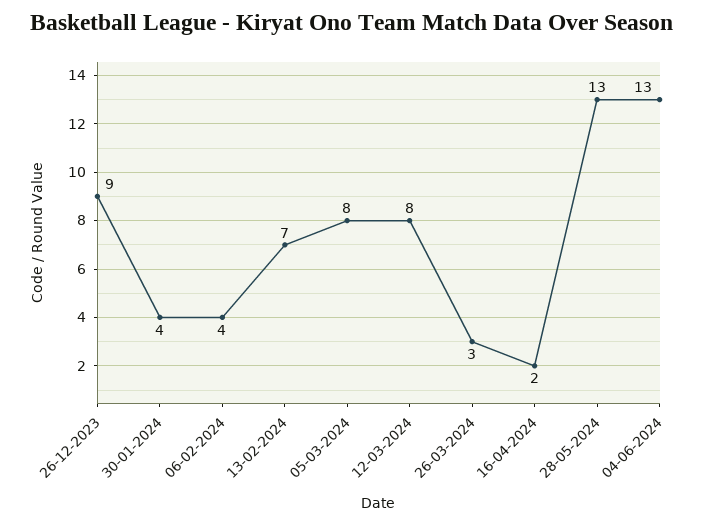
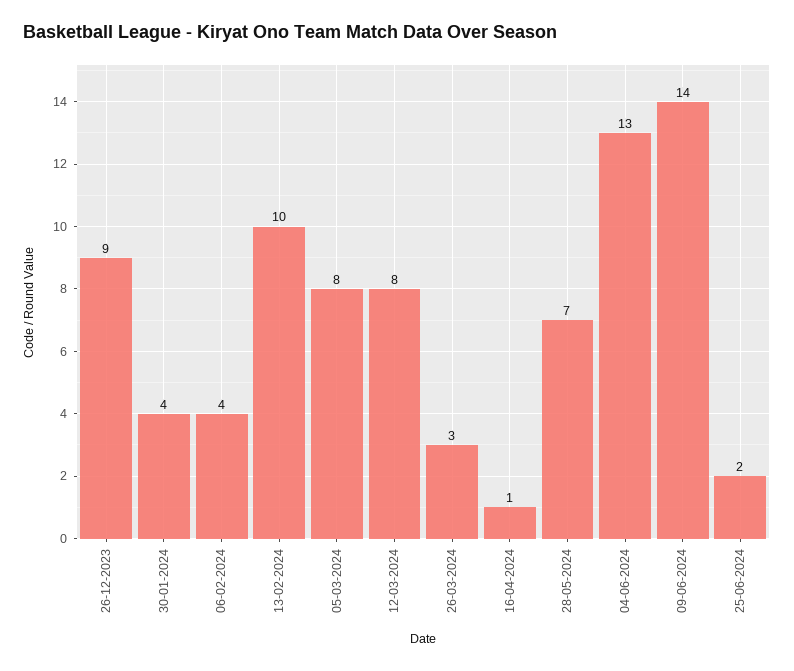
13-02-2024: 7 -> 10
16-04-2024: 2 -> 1
28-05-2024: 13 -> 7
09-06-2024: none -> 14
25-06-2024: none -> 2

